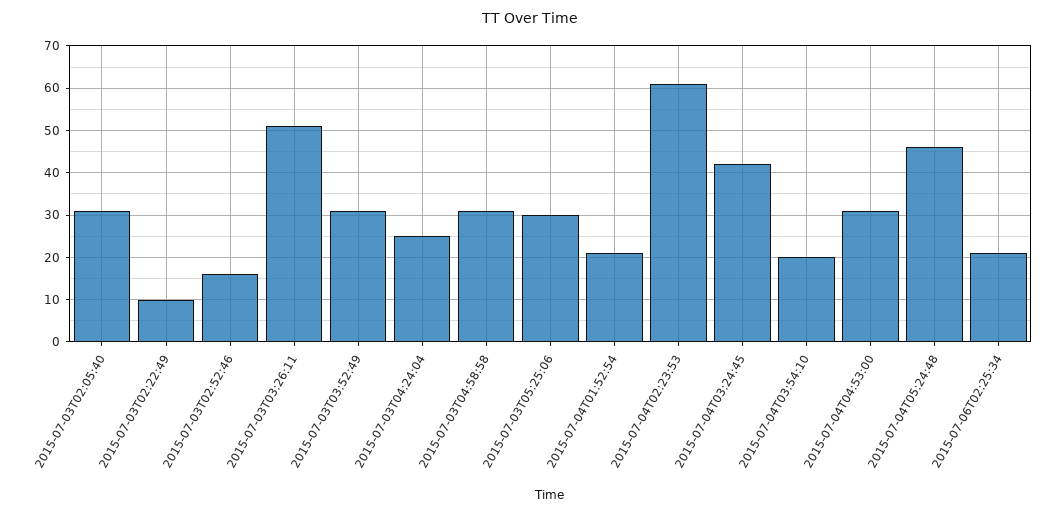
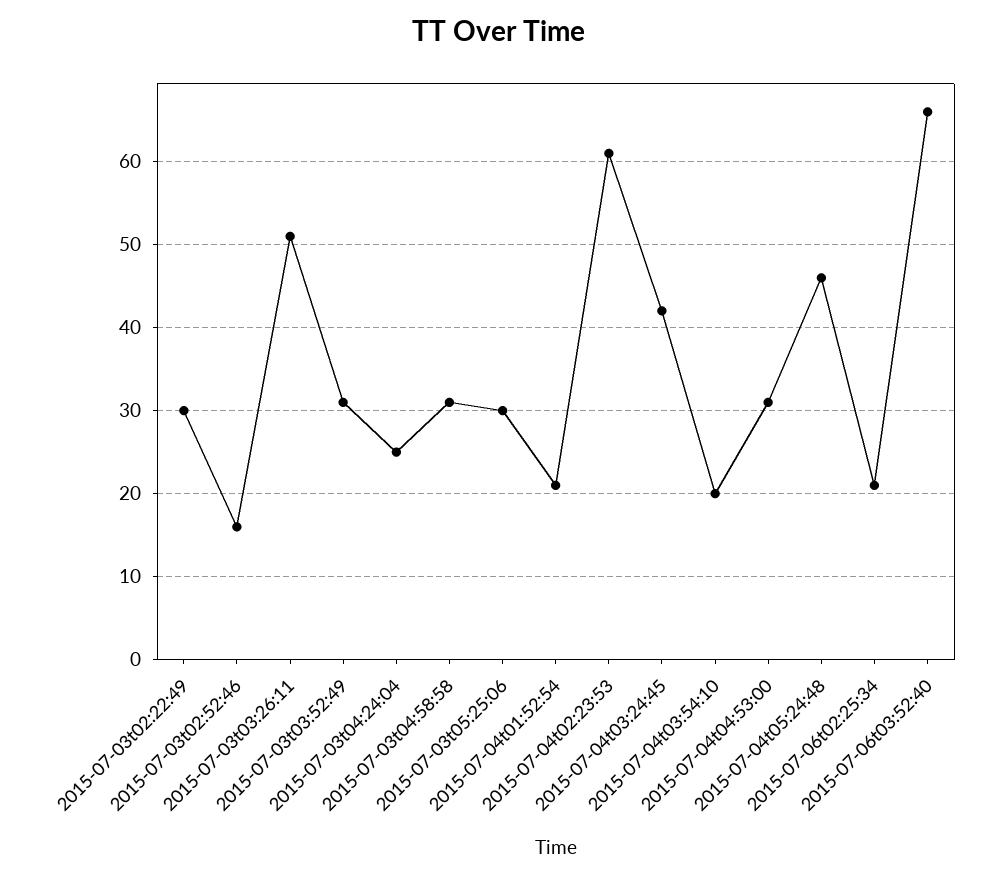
2015-07-03T02:05:40: 30 -> none
2015-07-03T02:22:49: 10 -> 30
2015-07-06t03:52:40: none -> 66

